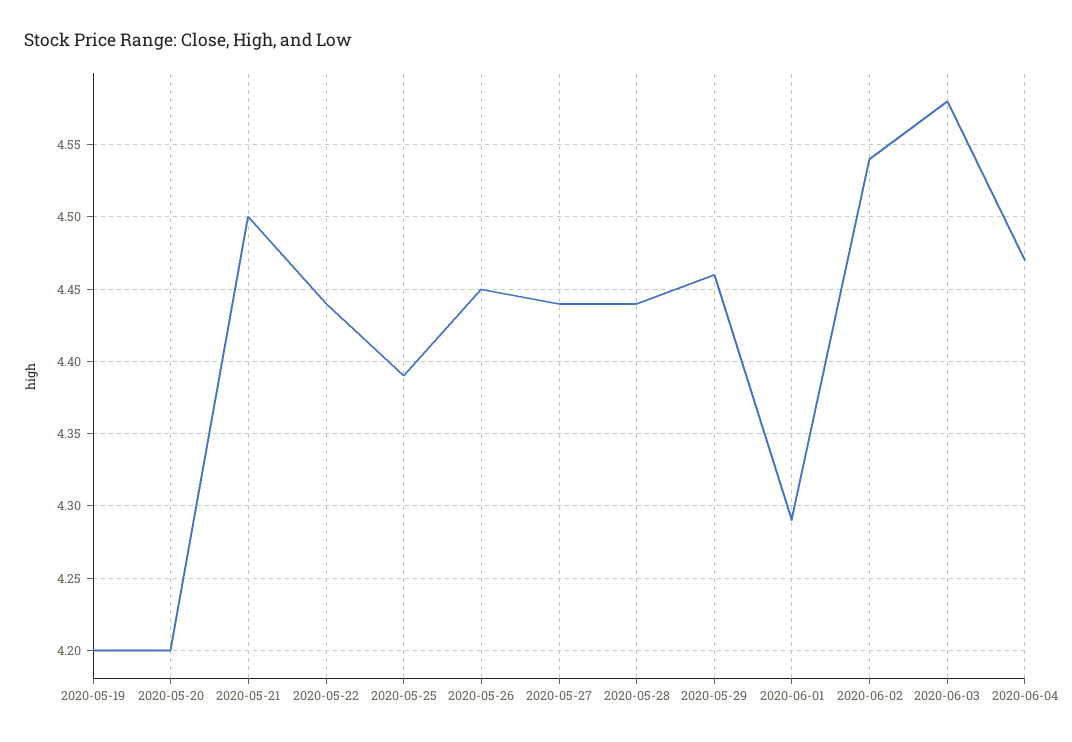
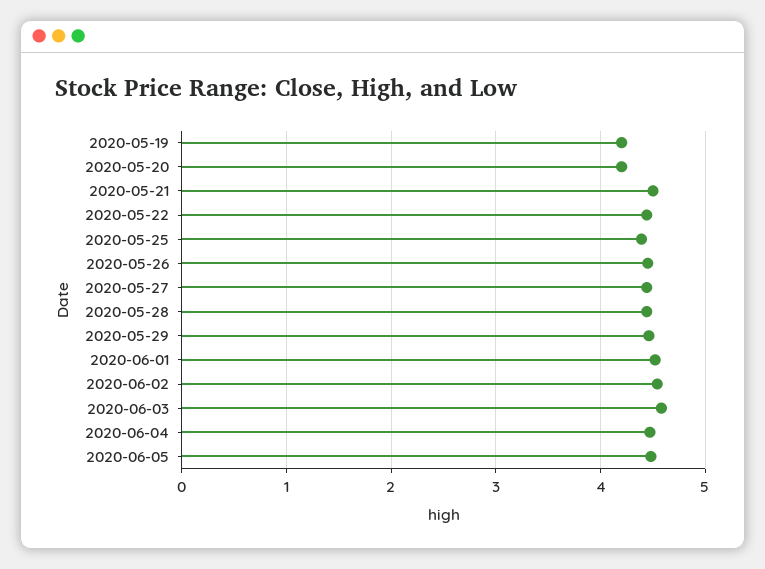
2020-06-01: 4.29 -> 4.5
2020-06-05: none -> 4.5

